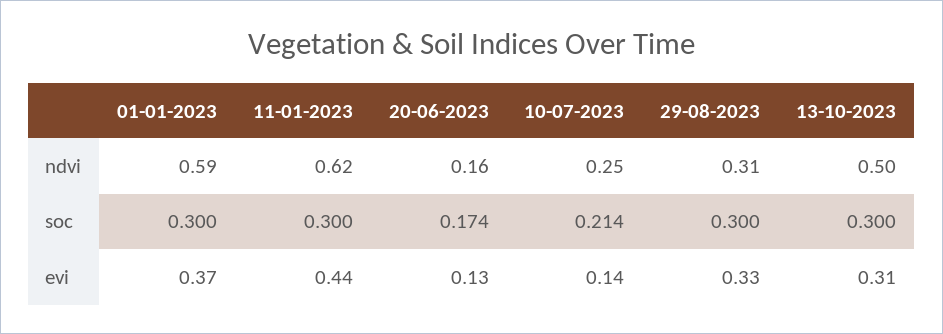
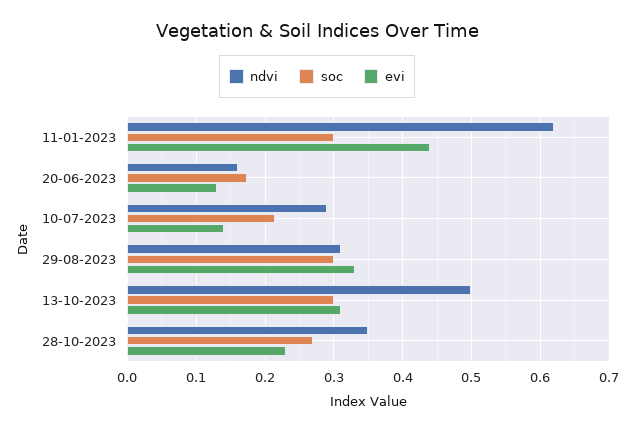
ndvi, 01-01-2023: 0.59 -> none
ndvi, 10-07-2023: 0.25 -> 0.29
soc, 01-01-2023: 0.3 -> none
evi, 01-01-2023: 0.37 -> none
ndvi, 28-10-2023: none -> 0.35
soc, 28-10-2023: none -> 0.27
evi, 28-10-2023: none -> 0.23

